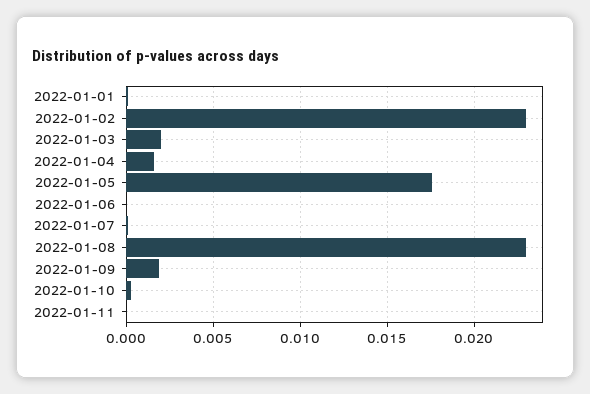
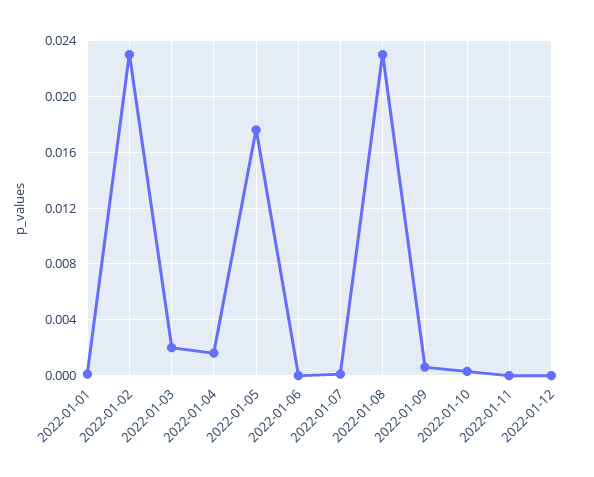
2022-01-09: 0.002 -> 0.0005
2022-01-12: none -> 0

